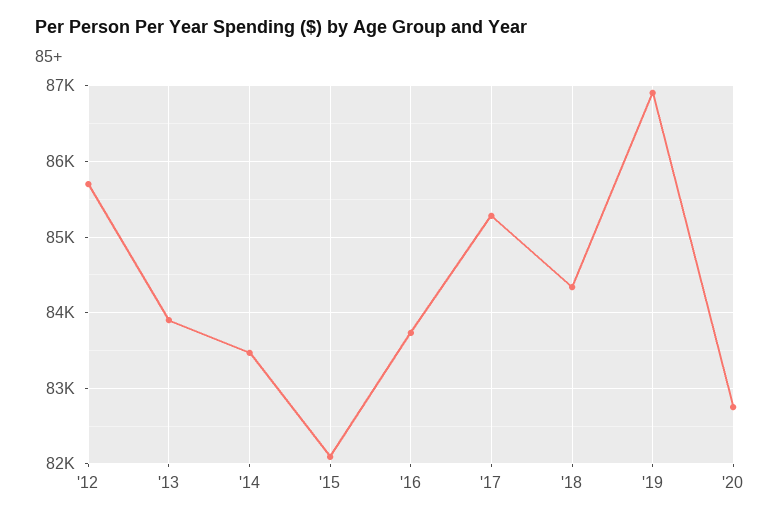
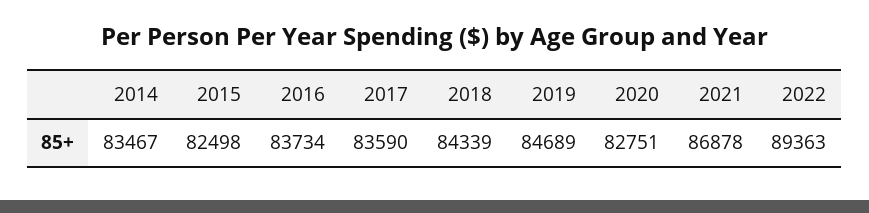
'12: 85700 -> none
'13: 83900 -> none
'15: 82100 -> 82498
'17: 85300 -> 83590
'19: 86900 -> 84689
2021: none -> 86878
2022: none -> 89363

